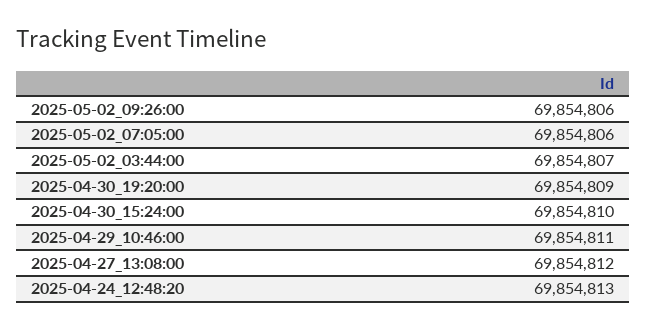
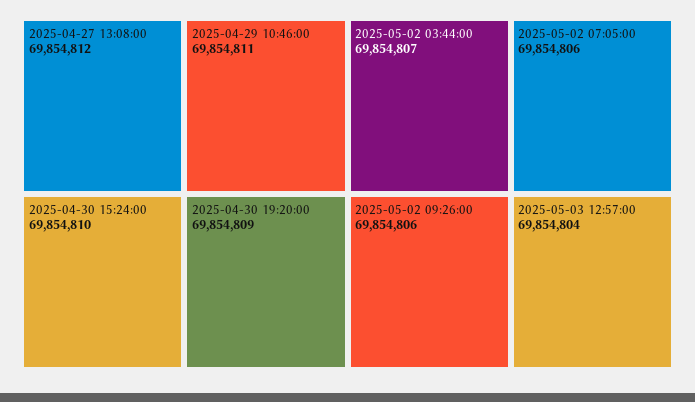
2025-04-24_12:48:20: 69854813 -> none
2025-05-03 12:57:00: none -> 69854804

